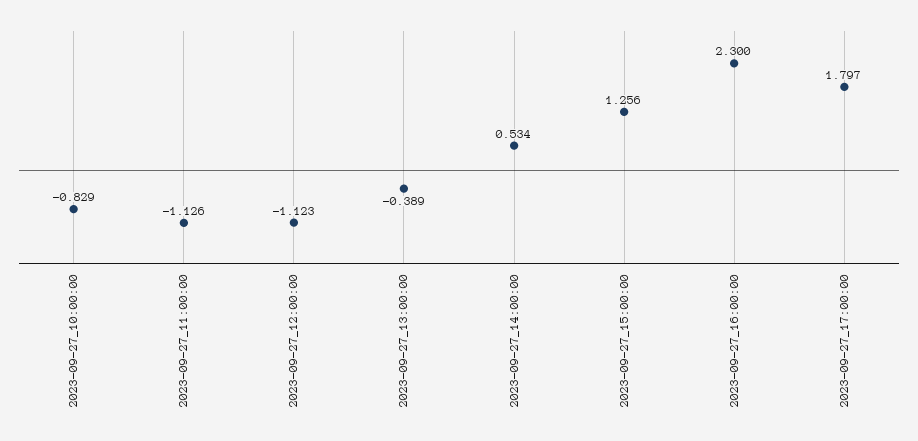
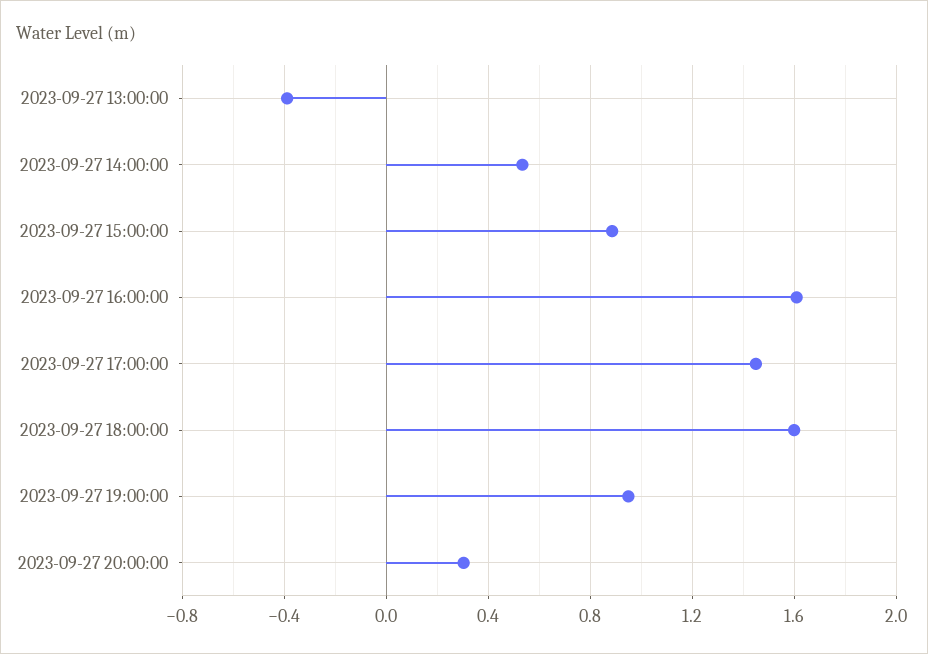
2023-09-27_10:00:00: -0.829 -> none
2023-09-27_11:00:00: -1.126 -> none
2023-09-27_12:00:00: -1.123 -> none
2023-09-27_15:00:00: 1.256 -> 0.9
2023-09-27_16:00:00: 2.3 -> 1.6
2023-09-27_17:00:00: 1.797 -> 1.45
2023-09-27 18:00:00: none -> 1.6
2023-09-27 19:00:00: none -> 0.95
2023-09-27 20:00:00: none -> 0.3

